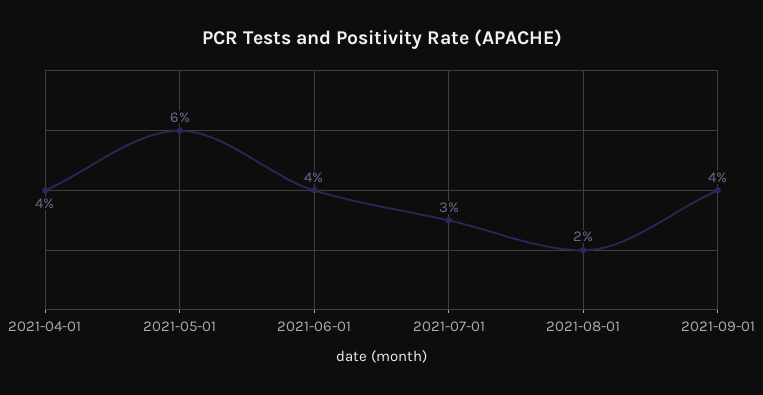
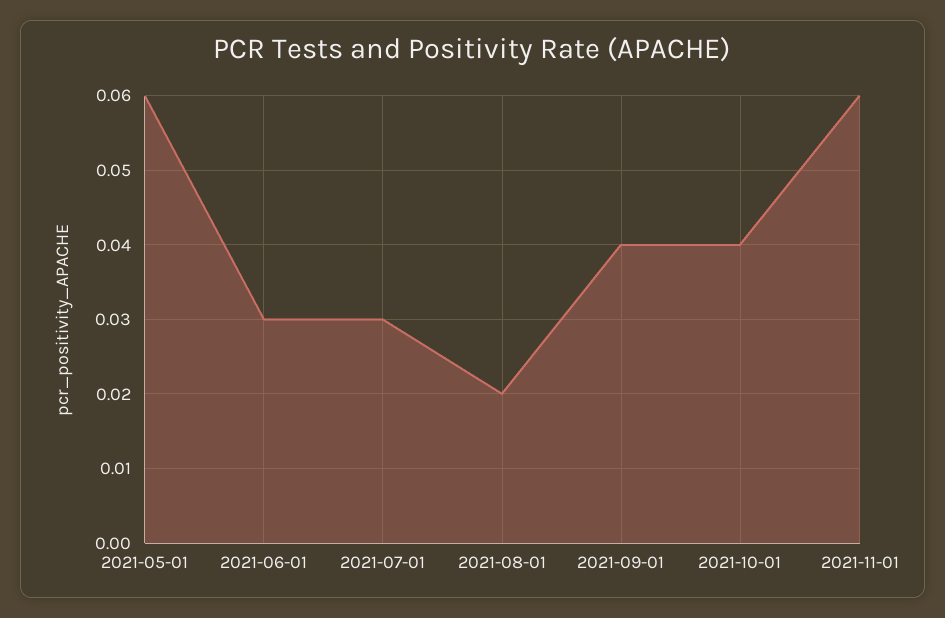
2021-04-01: 0.04 -> none
2021-06-01: 0.04 -> 0.03
2021-10-01: none -> 0.04
2021-11-01: none -> 0.06

